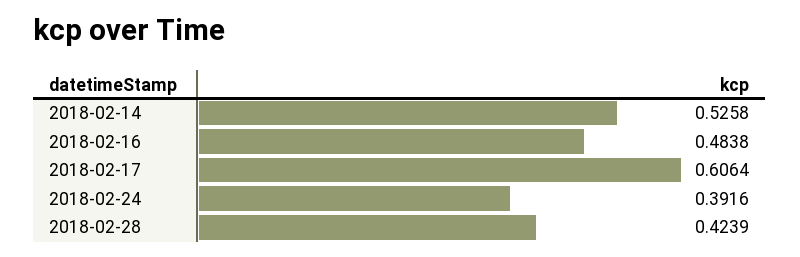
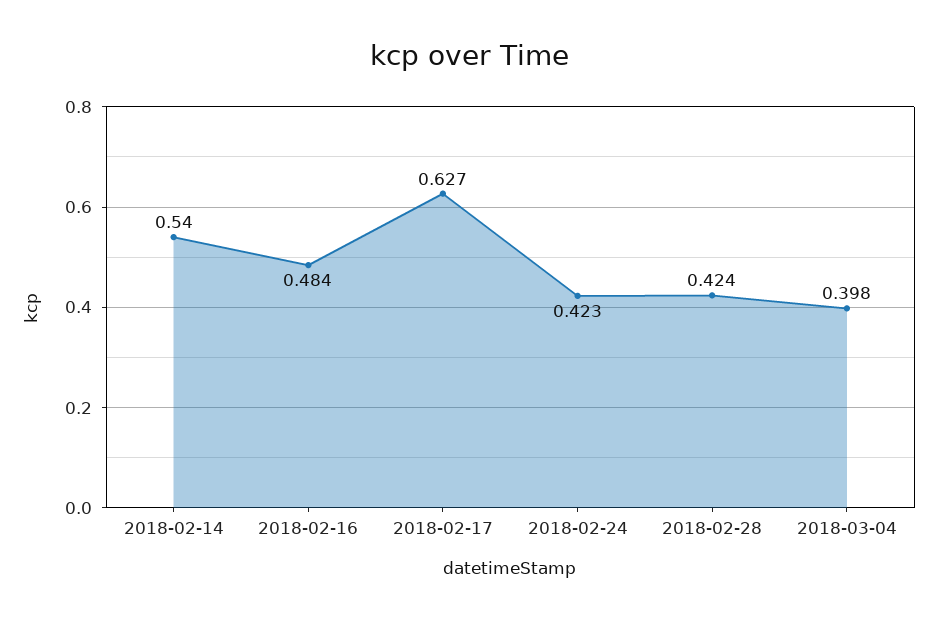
2018-02-14: 0.5258 -> 0.54
2018-02-17: 0.6064 -> 0.627
2018-02-24: 0.3916 -> 0.423
2018-03-04: none -> 0.398

